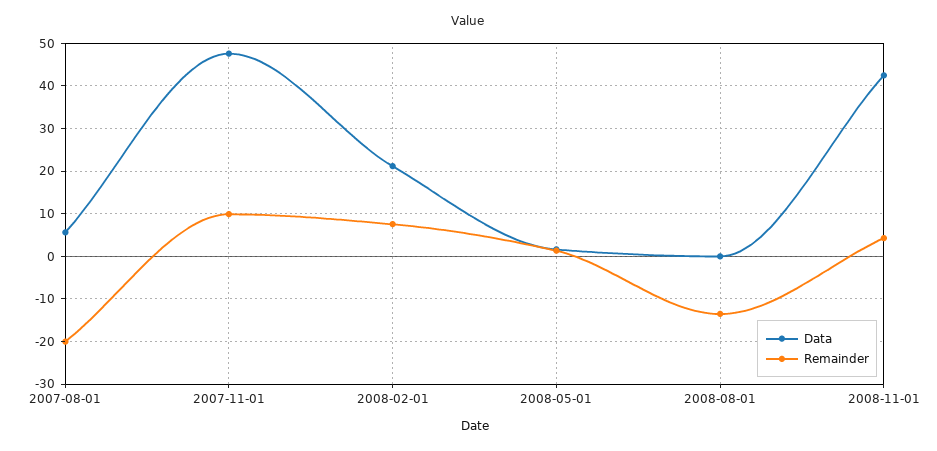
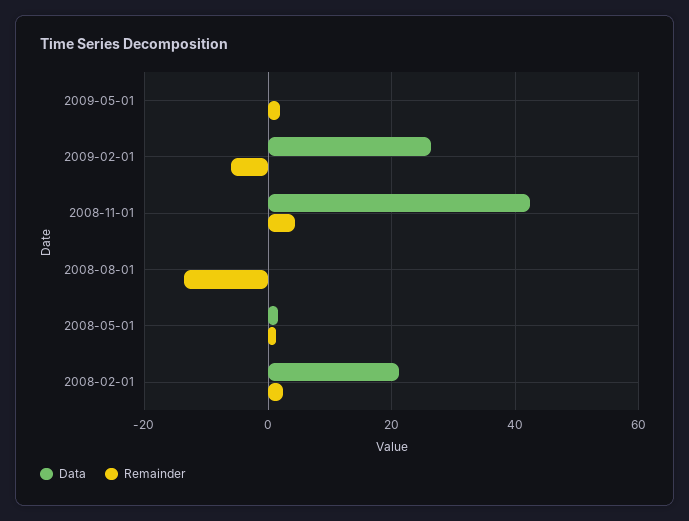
Data, 2007-08-01: 6 -> none
Remainder, 2007-08-01: -20 -> none
Data, 2007-11-01: 48 -> none
Remainder, 2007-11-01: 10 -> none
Remainder, 2008-02-01: 8 -> 2
Data, 2009-05-01: none -> 0
Remainder, 2009-05-01: none -> 2
Data, 2009-02-01: none -> 26
Remainder, 2009-02-01: none -> -6

